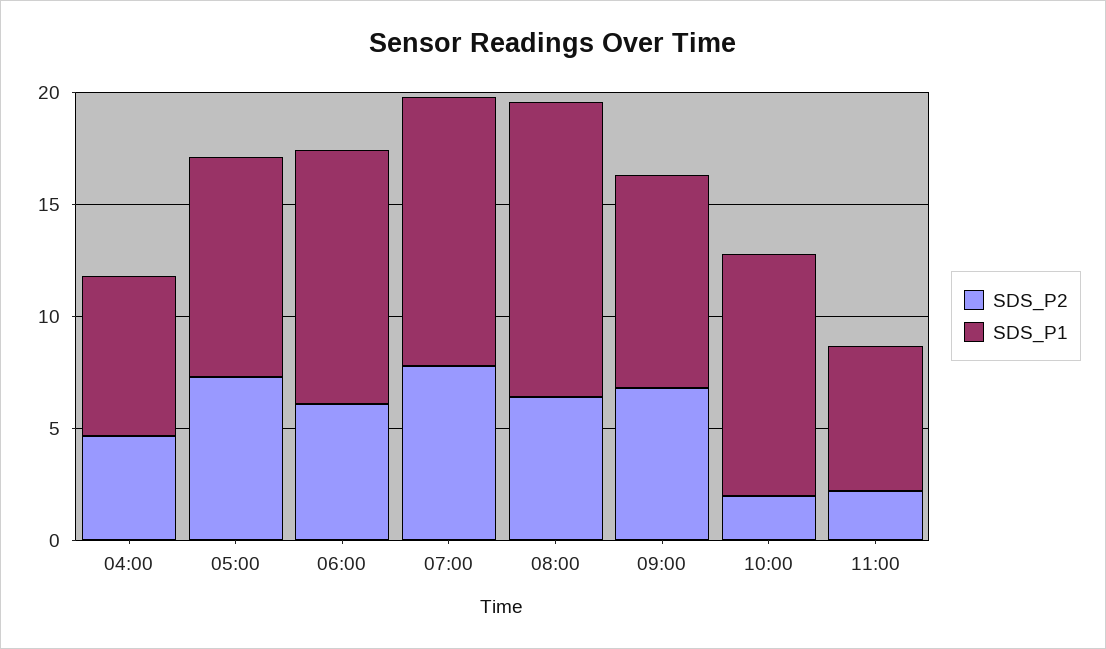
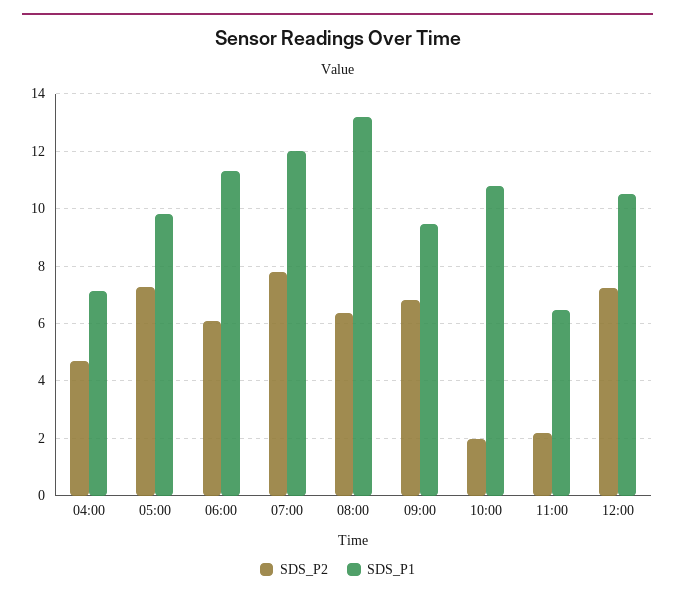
SDS_P2, 12:00: none -> 7.25
SDS_P1, 12:00: none -> 10.5

